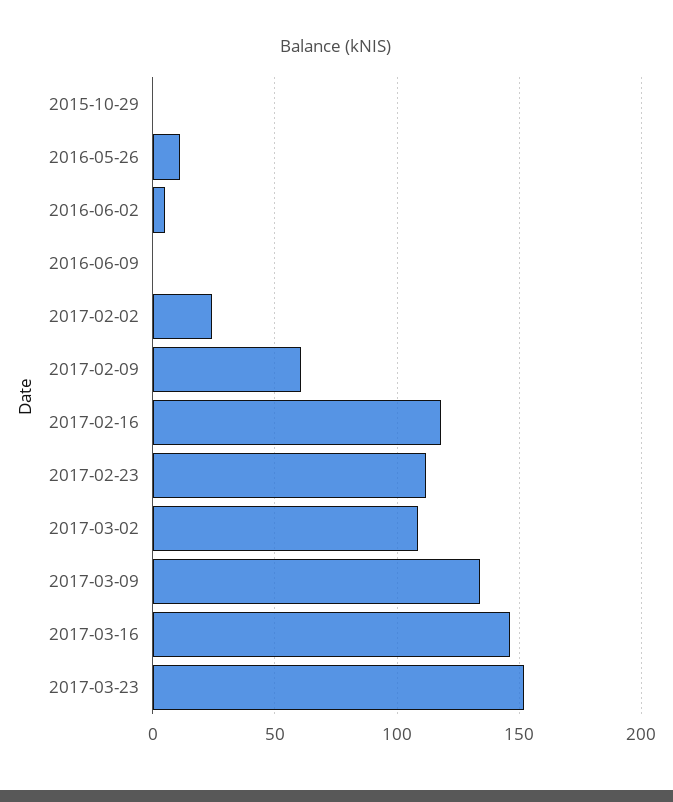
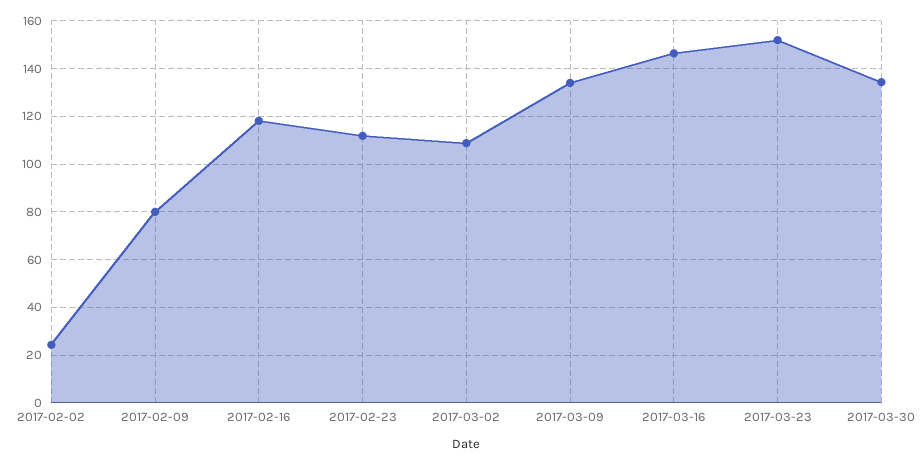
2015-10-29: 0 -> none
2016-05-26: 10 -> none
2016-06-02: 5 -> none
2016-06-09: 0 -> none
2017-02-09: 60 -> 80
2017-03-30: none -> 135

